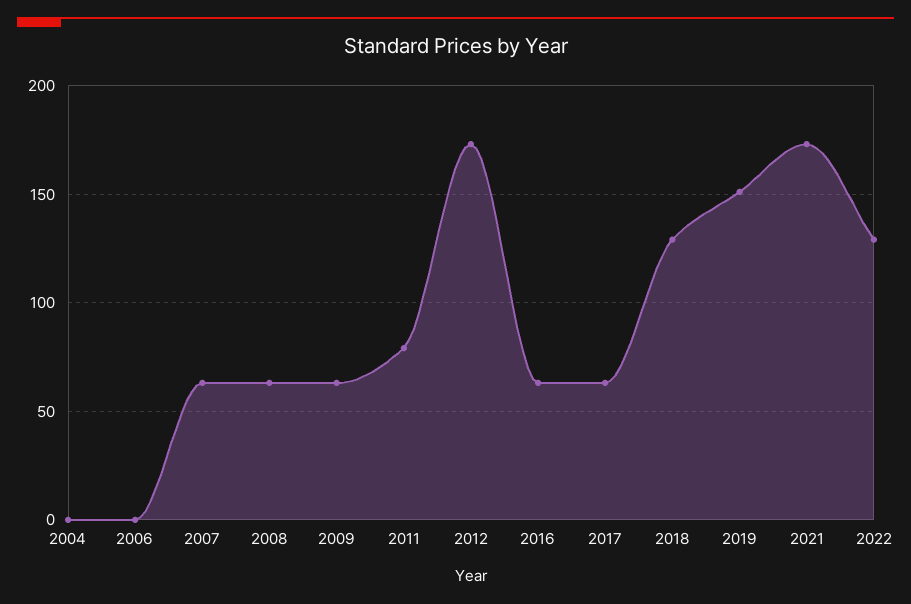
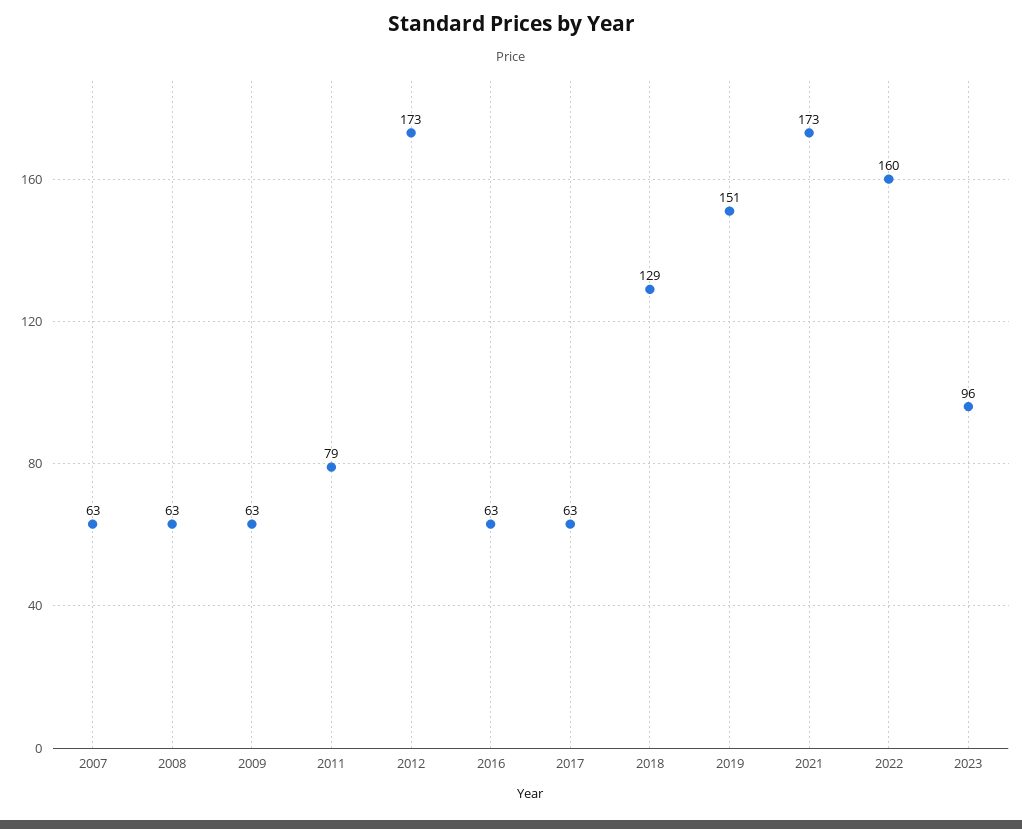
2004: 0 -> none
2006: 0 -> none
2022: 130 -> 160
2023: none -> 96

